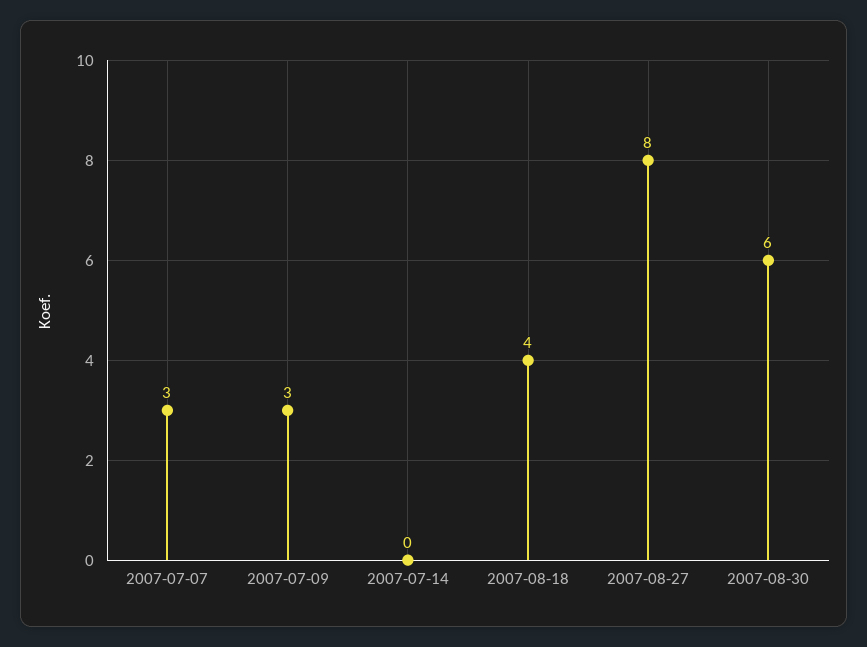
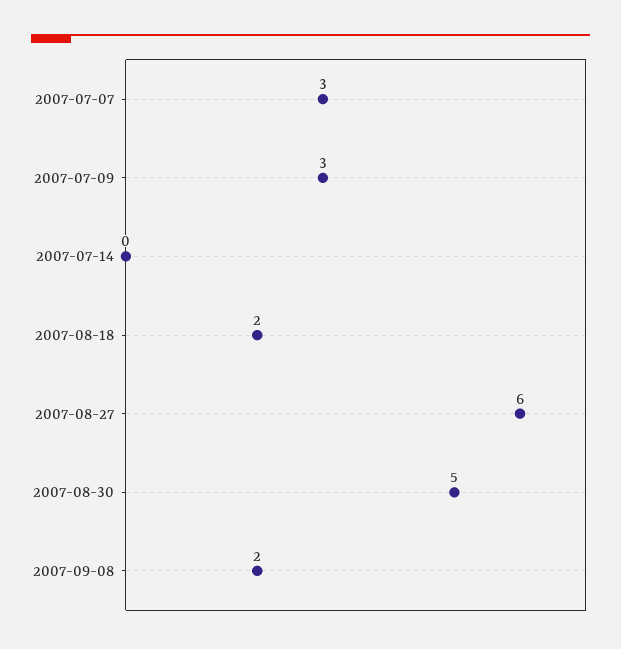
2007-08-18: 4 -> 2
2007-08-27: 8 -> 6
2007-08-30: 6 -> 5
2007-09-08: none -> 2

